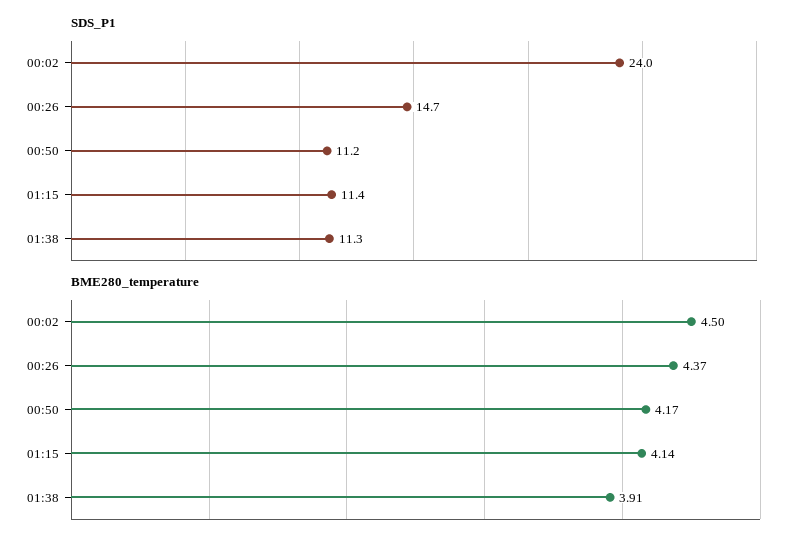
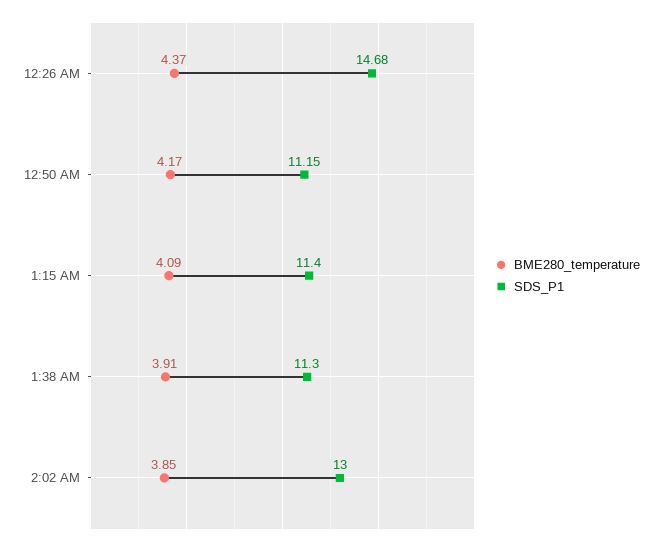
SDS_P1, 00:02: 24 -> none
BME280_temperature, 00:02: 4.5 -> none
BME280_temperature, 01:15: 4.14 -> 4.09
BME280_temperature, 2:02 AM: none -> 3.85
SDS_P1, 2:02 AM: none -> 13

